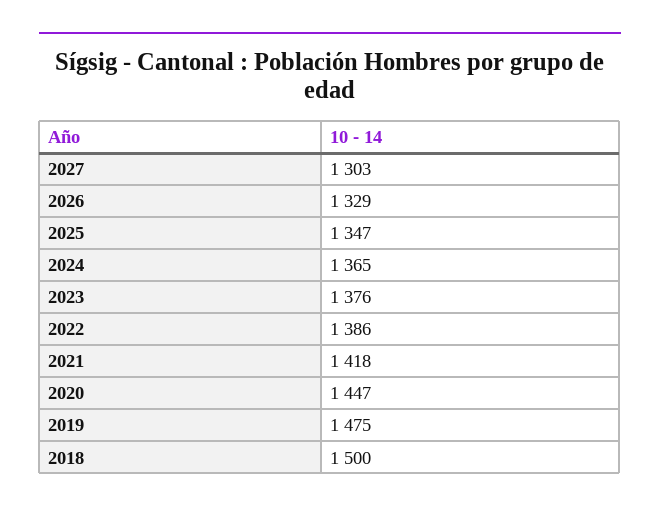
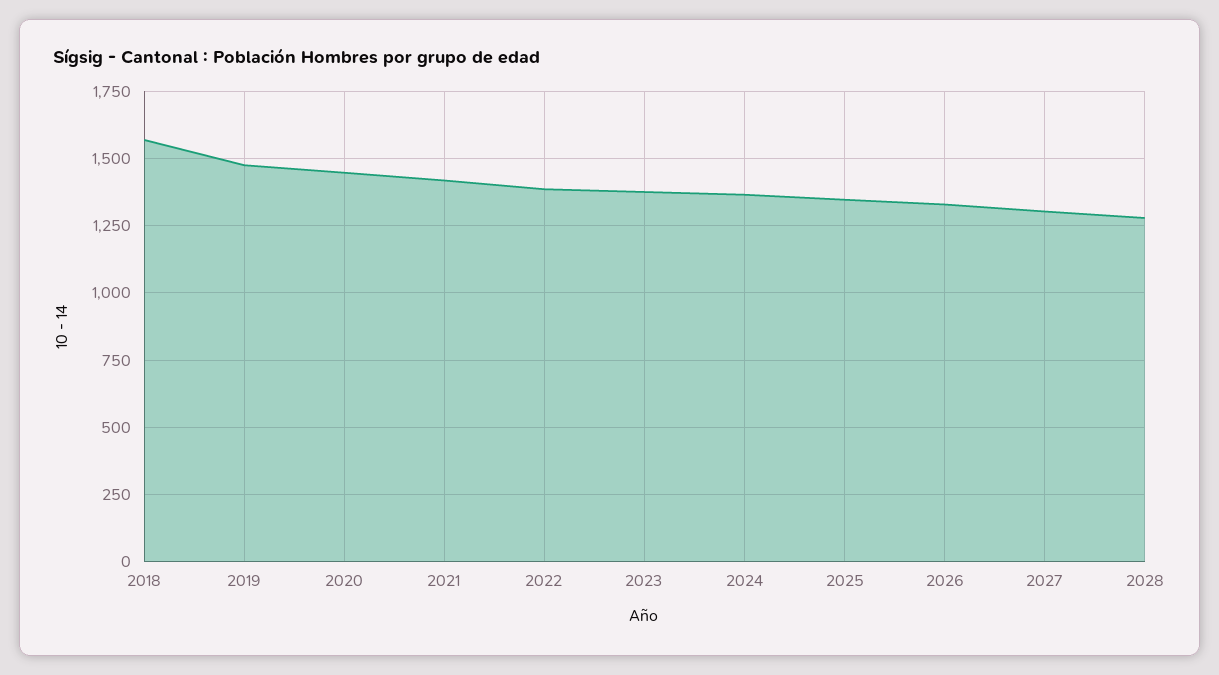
2018: 1500 -> 1575
2028: none -> 1275

